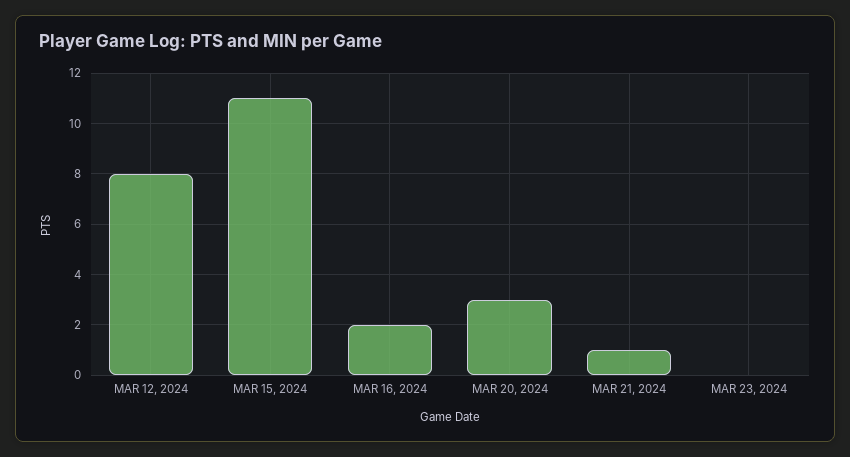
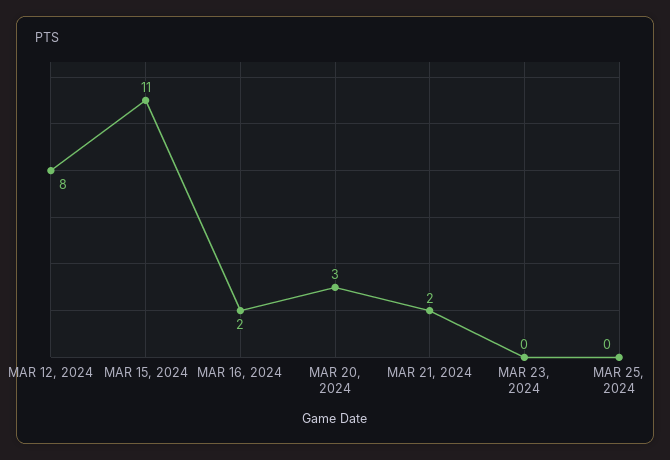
MAR 21, 2024: 1 -> 2
MAR 25, 2024: none -> 0

